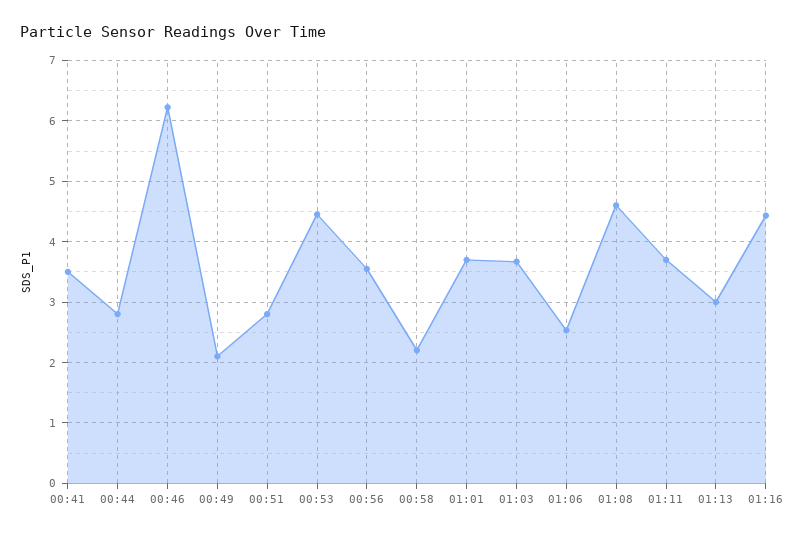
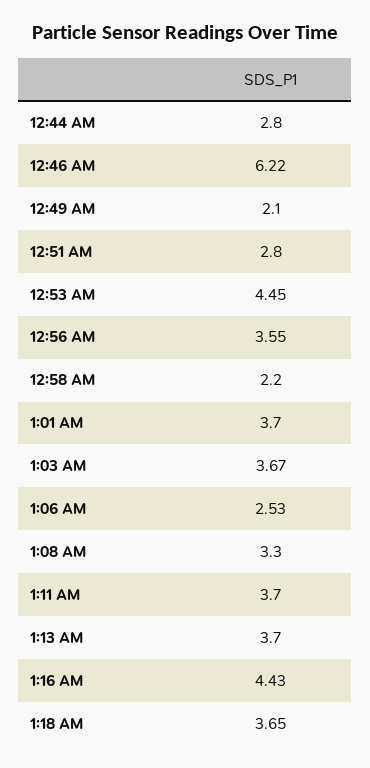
00:41: 3.5 -> none
01:08: 4.6 -> 3.3
01:13: 3 -> 3.7
1:18 AM: none -> 3.65

